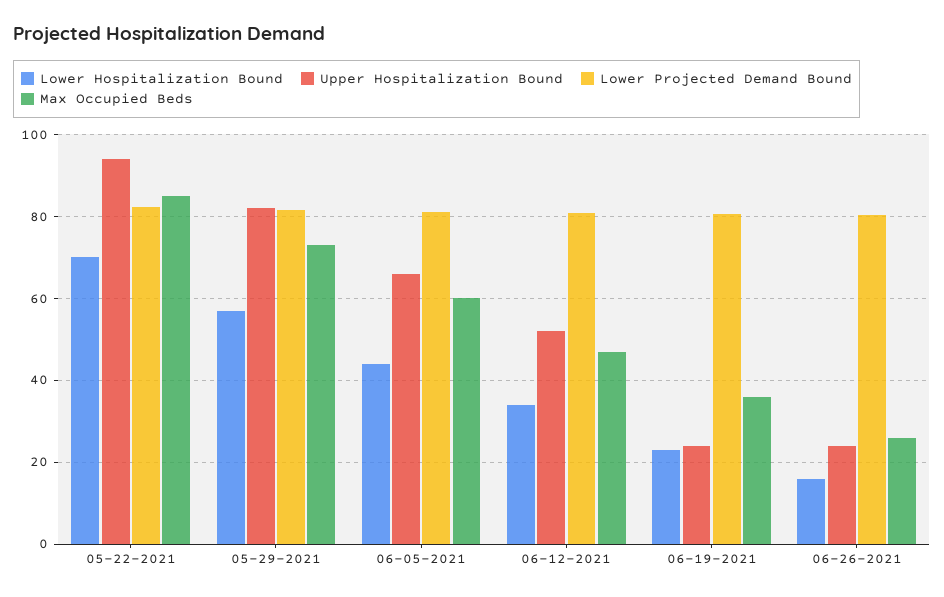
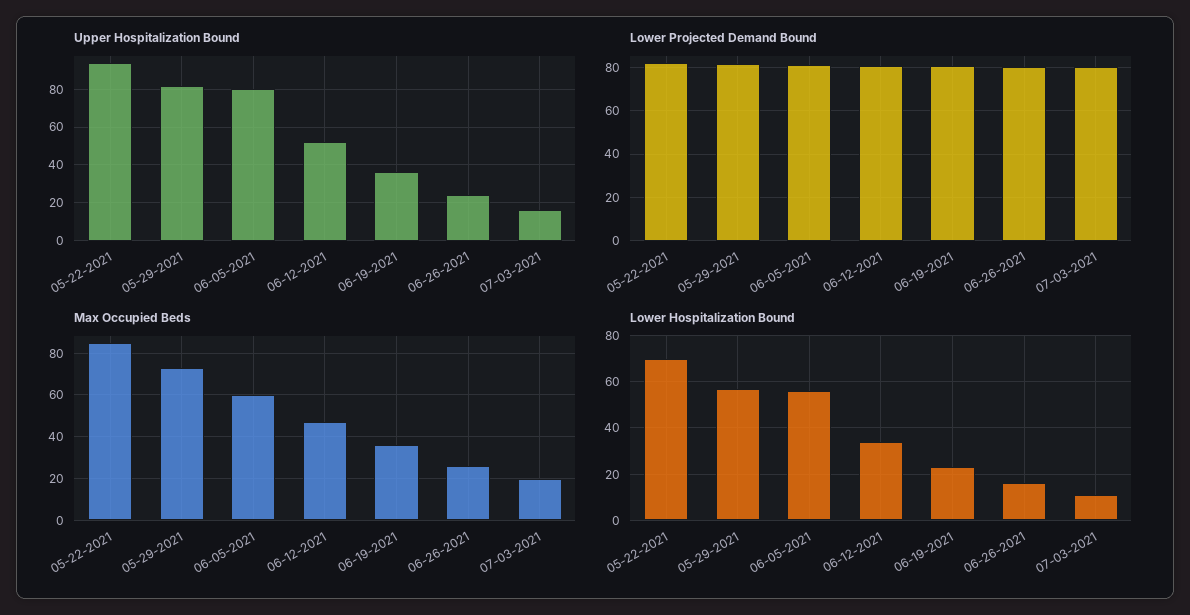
Lower Hospitalization Bound, 06-05-2021: 44 -> 55
Upper Hospitalization Bound, 06-05-2021: 66 -> 80
Upper Hospitalization Bound, 06-19-2021: 24 -> 35
Upper Hospitalization Bound, 07-03-2021: none -> 15
Lower Projected Demand Bound, 07-03-2021: none -> 80
Max Occupied Beds, 07-03-2021: none -> 20
Lower Hospitalization Bound, 07-03-2021: none -> 10

